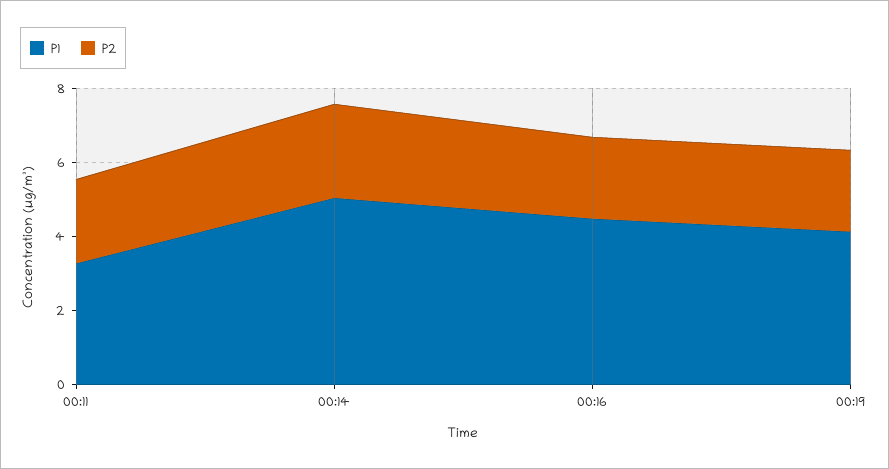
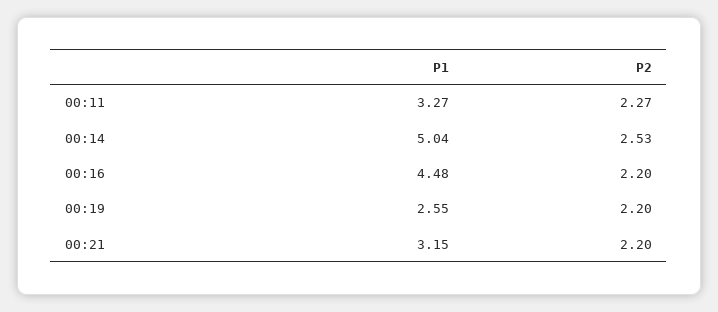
P1, 00:19: 4 -> 2.55
P1, 00:21: none -> 3.15
P2, 00:21: none -> 2.2

